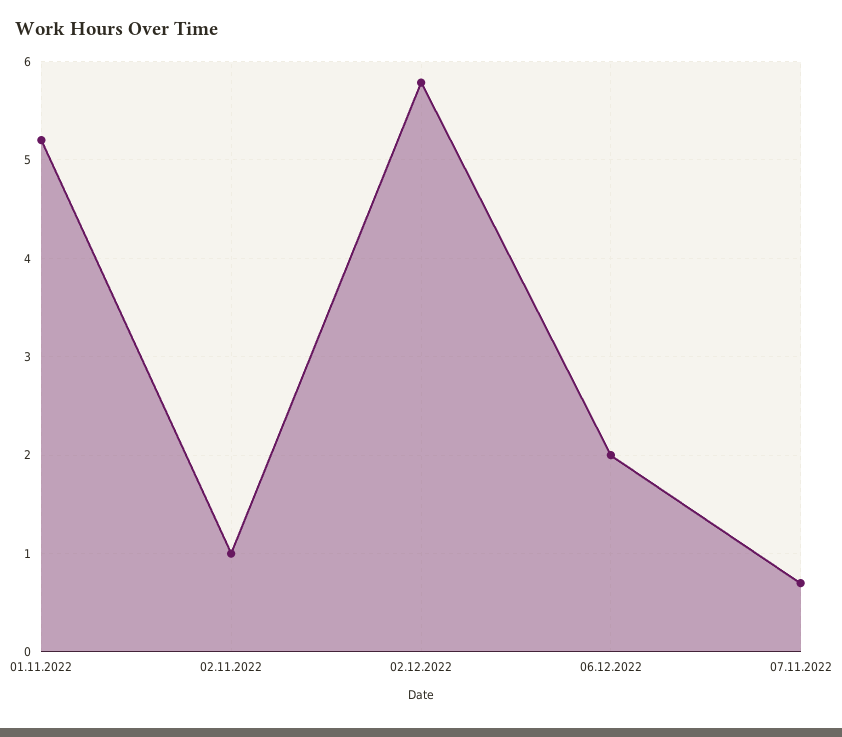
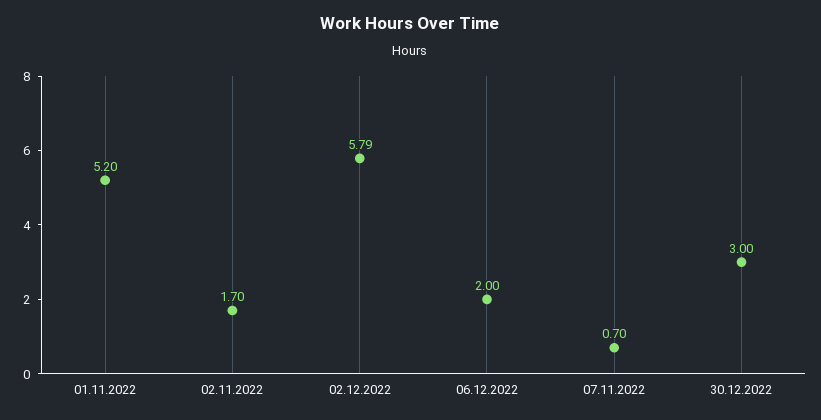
02.11.2022: 1 -> 1.7
30.12.2022: none -> 3

